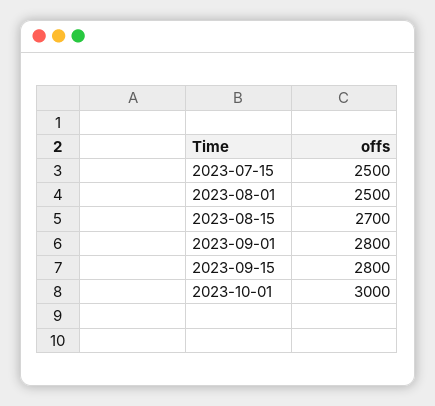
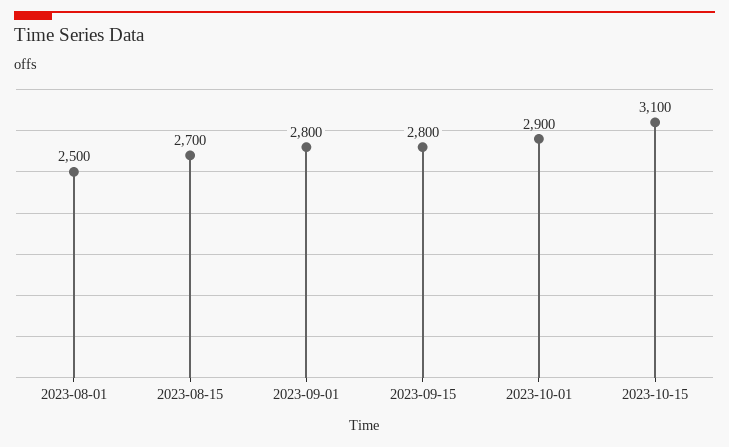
2023-07-15: 2500 -> none
2023-10-01: 3000 -> 2900
2023-10-15: none -> 3100

